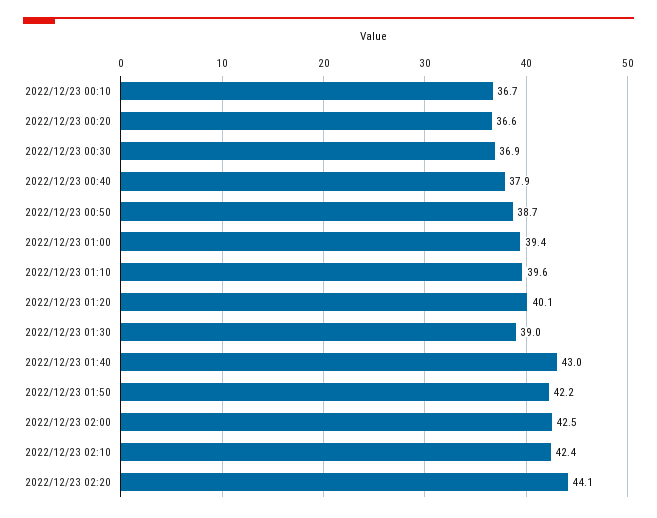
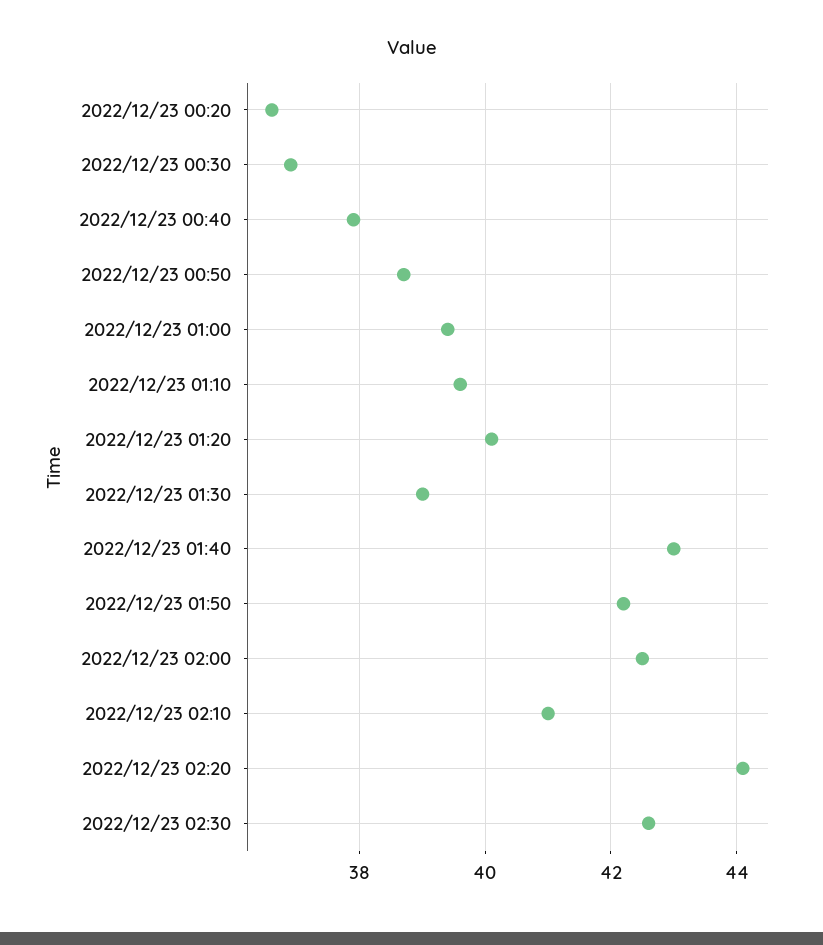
2022/12/23 00:10: 36.7 -> none
2022/12/23 02:10: 42.4 -> 41
2022/12/23 02:30: none -> 42.5

